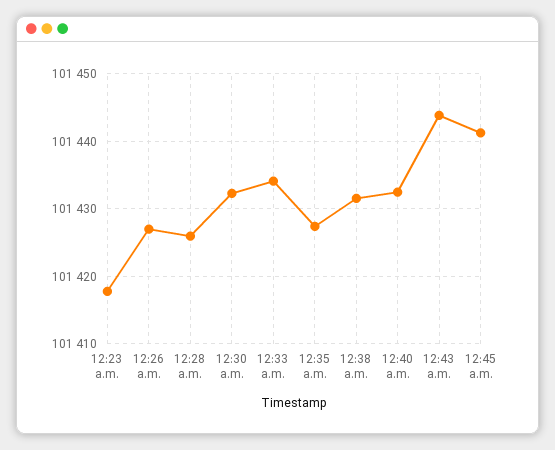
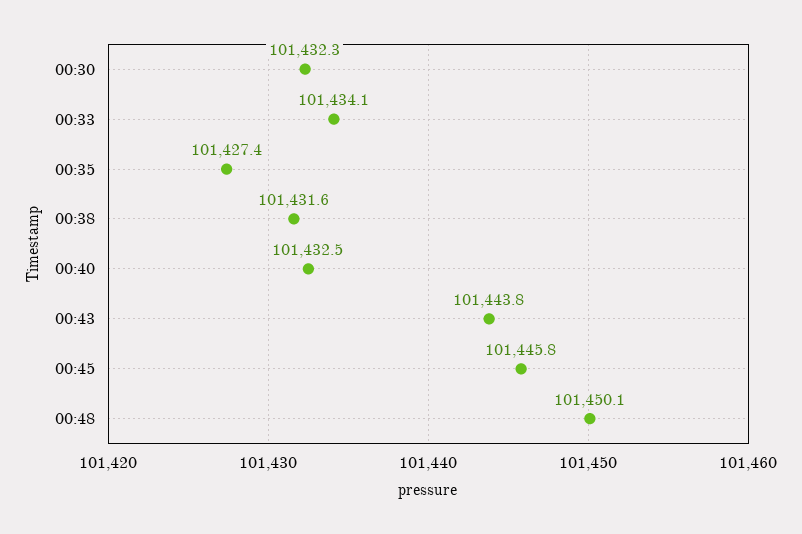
12:23 a.m.: 101418 -> none
12:26 a.m.: 101427 -> none
12:28 a.m.: 101426 -> none
12:45 a.m.: 101441 -> 101445.8
00:48: none -> 101450.1

